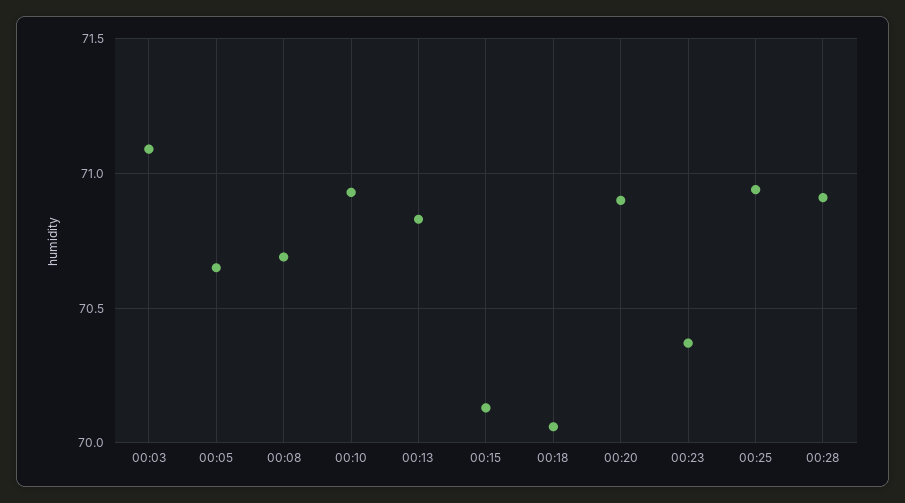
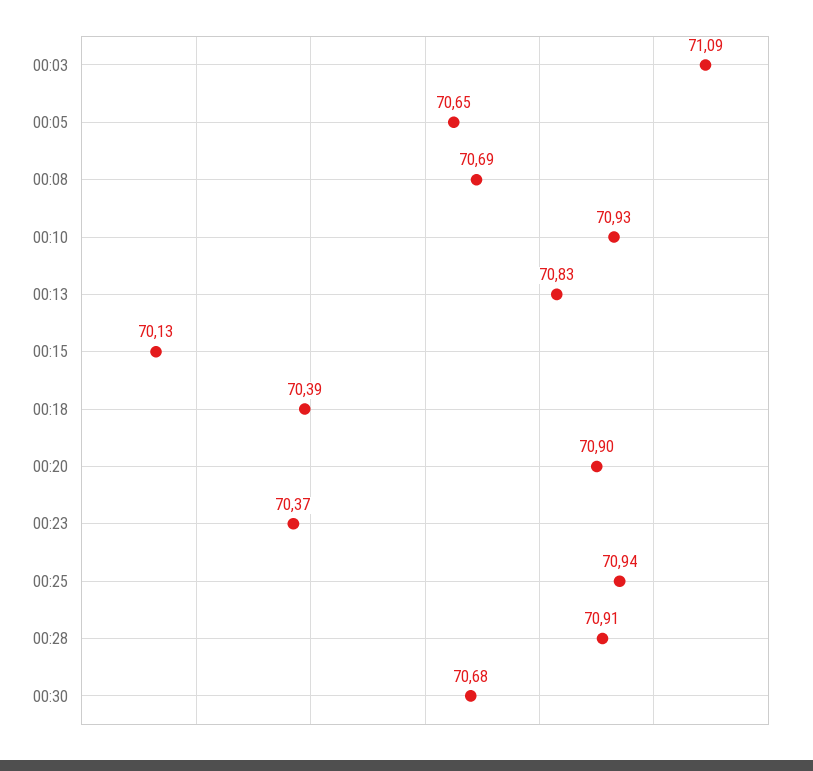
00:18: 70.05 -> 70.39
00:30: none -> 70.68

